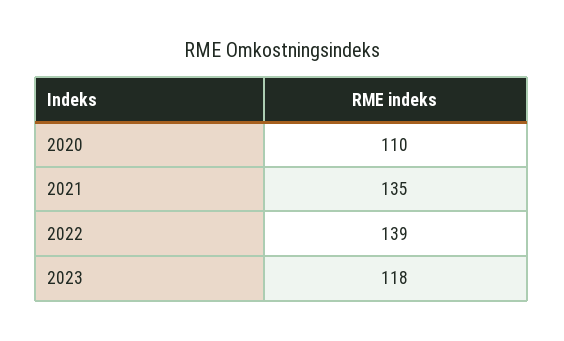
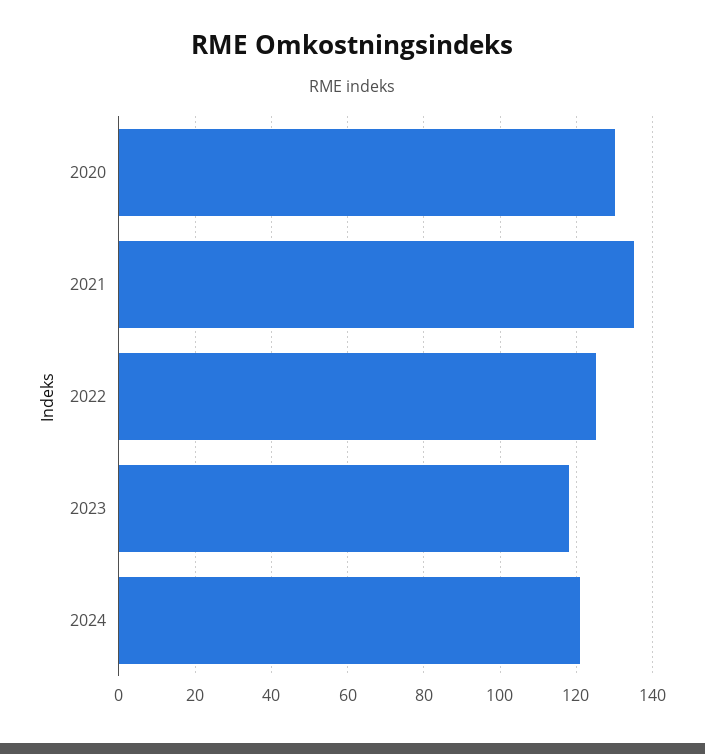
2020: 110 -> 130
2022: 139 -> 125
2024: none -> 120

